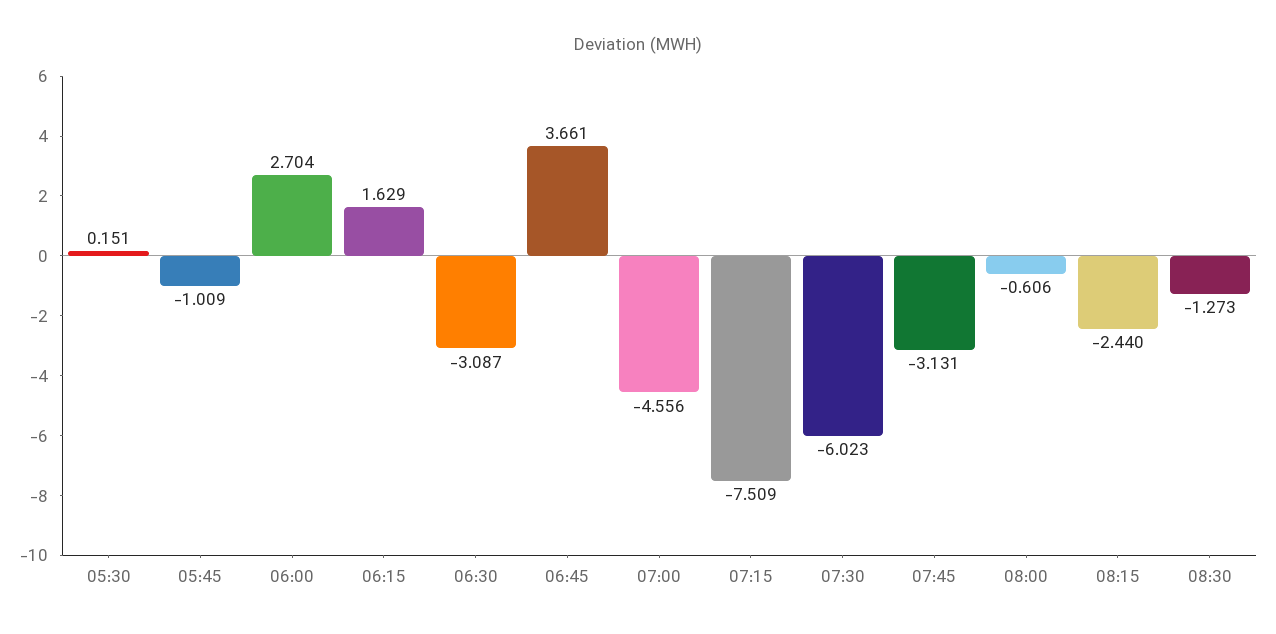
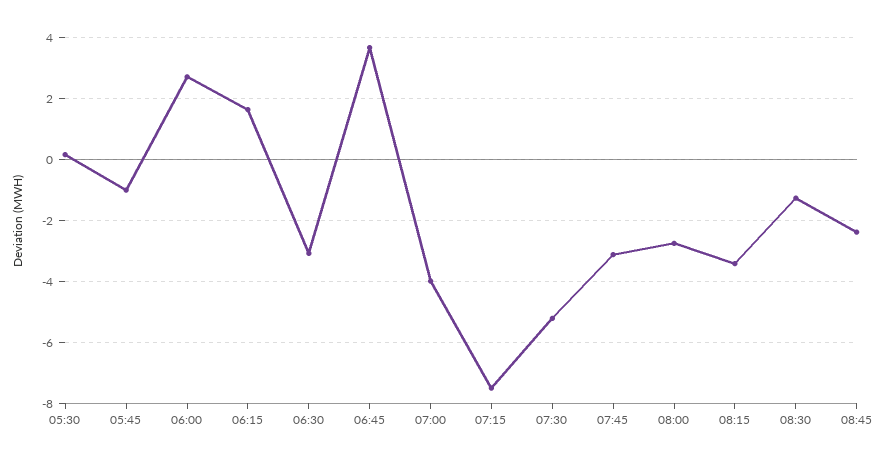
07:00: -4.556 -> -4
07:30: -6.023 -> -5.2
08:00: -0.606 -> -2.8
08:15: -2.44 -> -3.4
08:45: none -> -2.4

